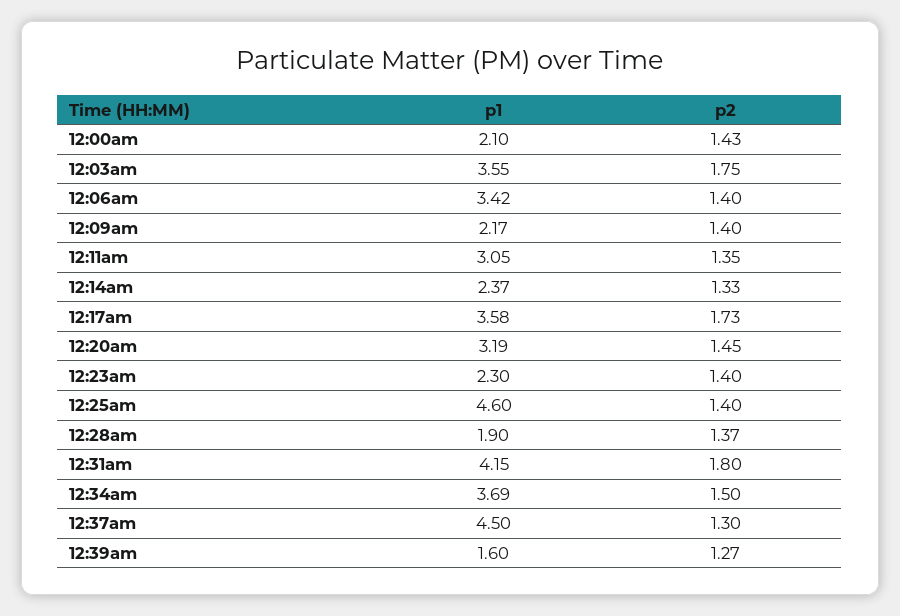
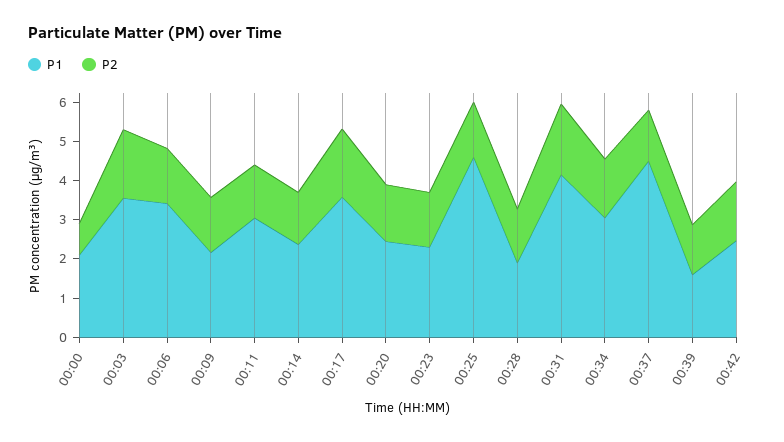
p2, 12:00am: 1.43 -> 0.75
p1, 12:20am: 3.19 -> 2.5
p1, 12:34am: 3.69 -> 3
p1, 00:42: none -> 2.5
p2, 00:42: none -> 1.5

